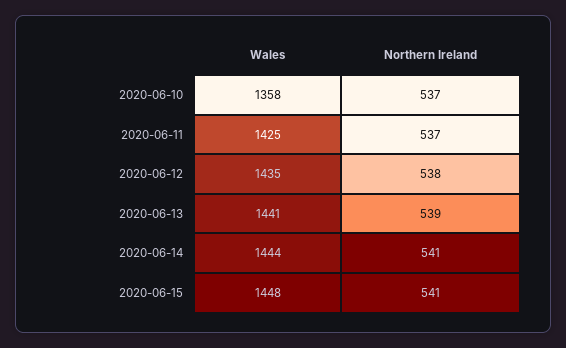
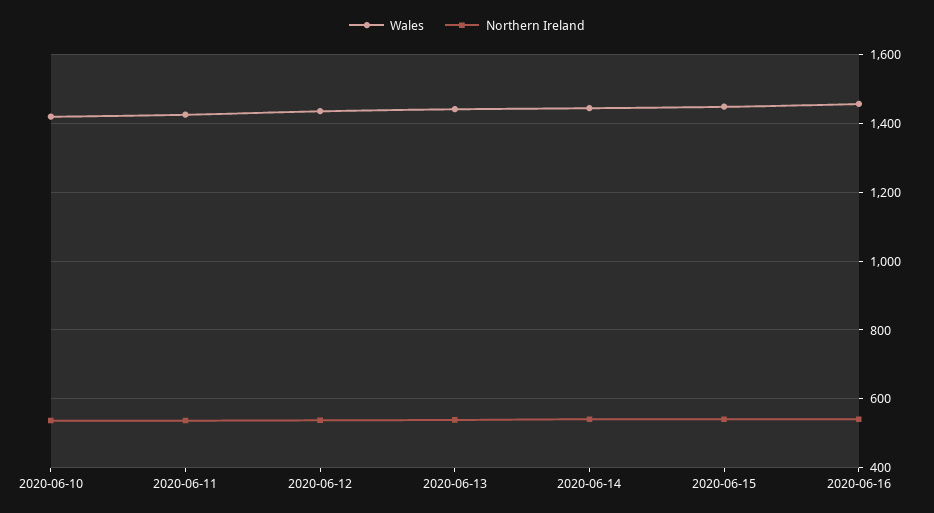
Wales, 2020-06-10: 1358 -> 1420
Wales, 2020-06-16: none -> 1460
Northern Ireland, 2020-06-16: none -> 540

